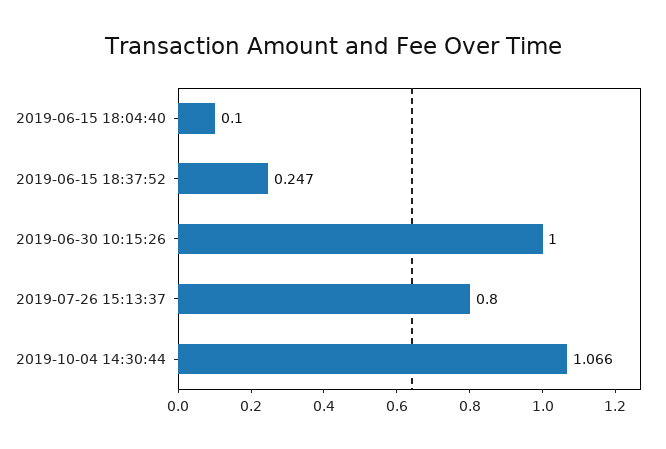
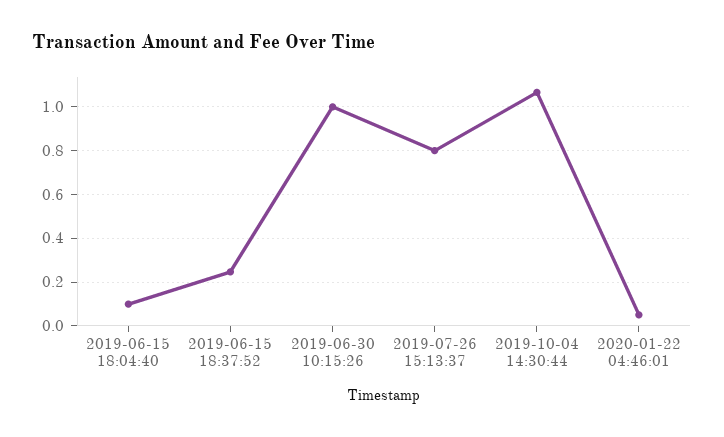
2020-01-22 04:46:01: none -> 0.05

